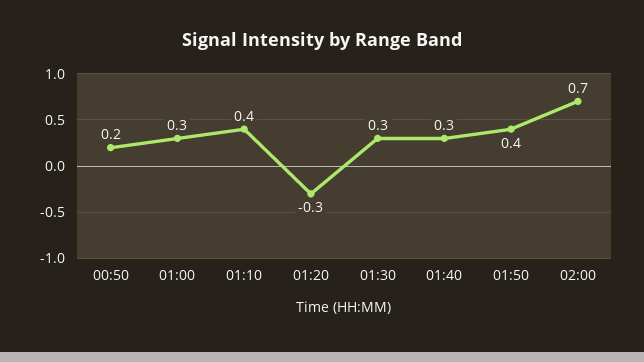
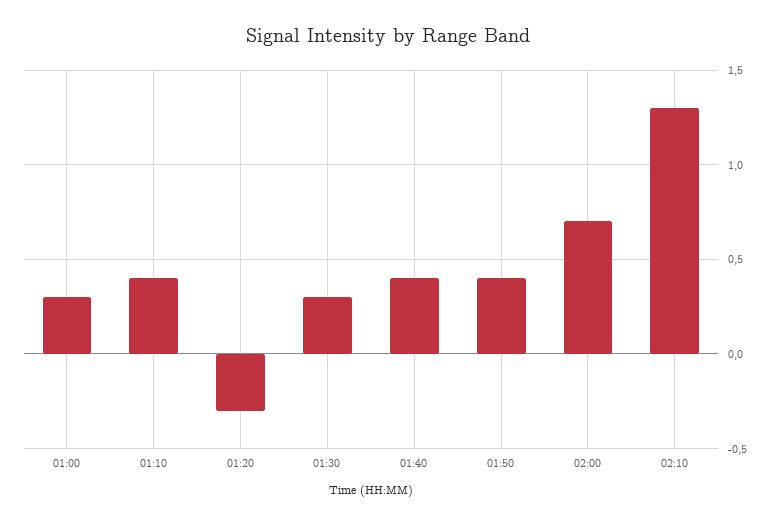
00:50: 0.2 -> none
01:40: 0.3 -> 0.4
02:10: none -> 1.3

